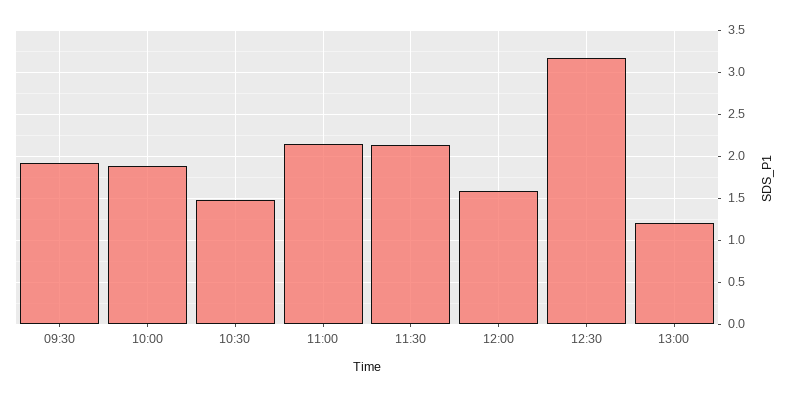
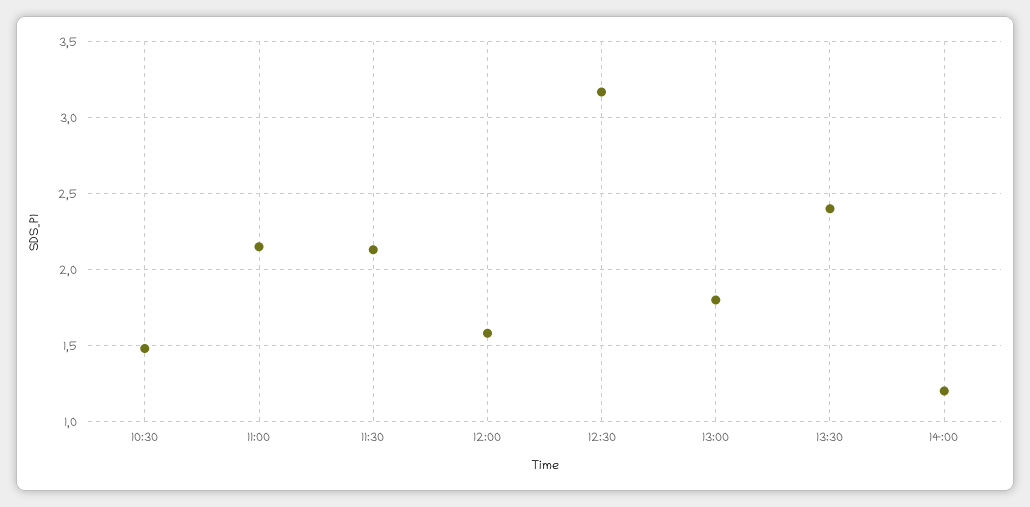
09:30: 1.9 -> none
10:00: 1.9 -> none
13:00: 1.2 -> 1.8
13:30: none -> 2.4
14:00: none -> 1.2

